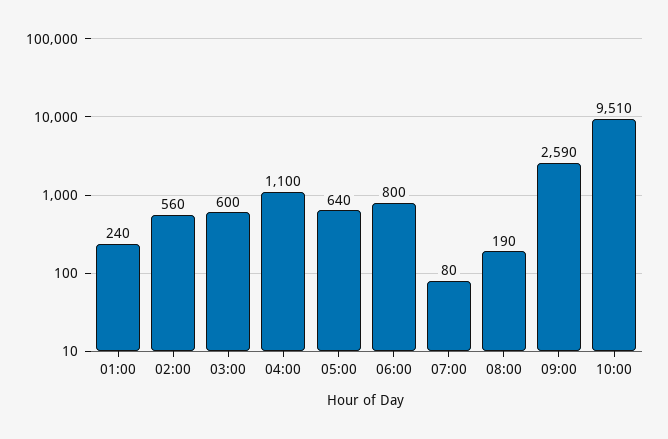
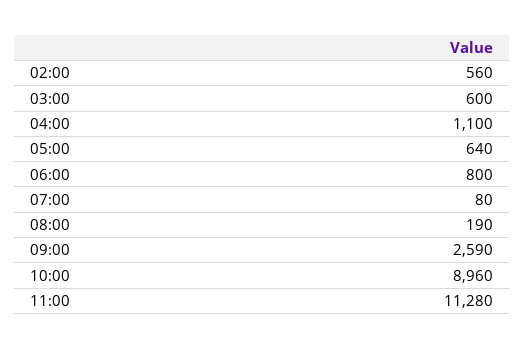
01:00: 240 -> none
10:00: 9510 -> 8960
11:00: none -> 11280

